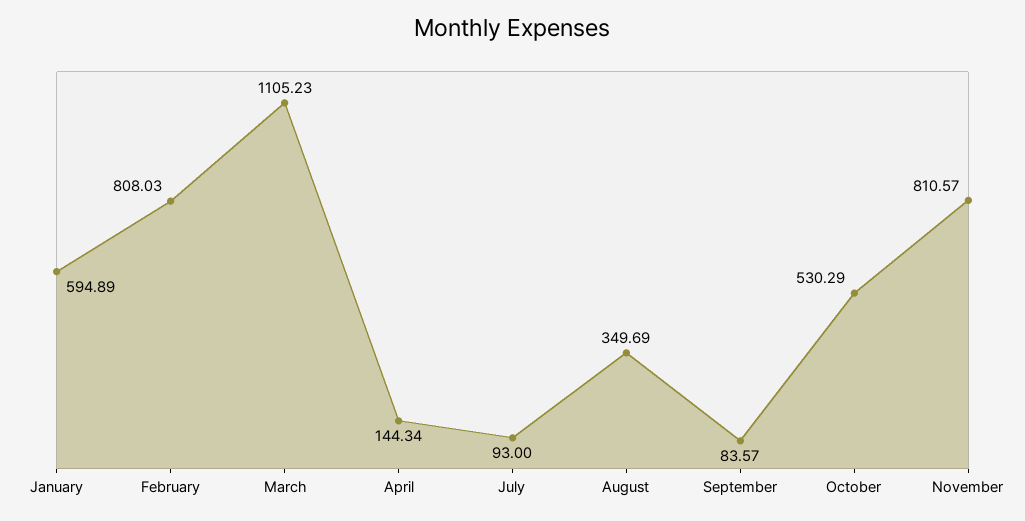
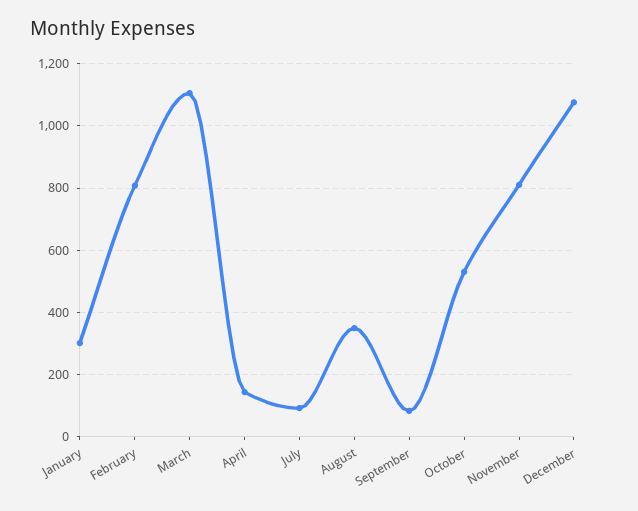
January: 594.89 -> 300
December: none -> 1080

